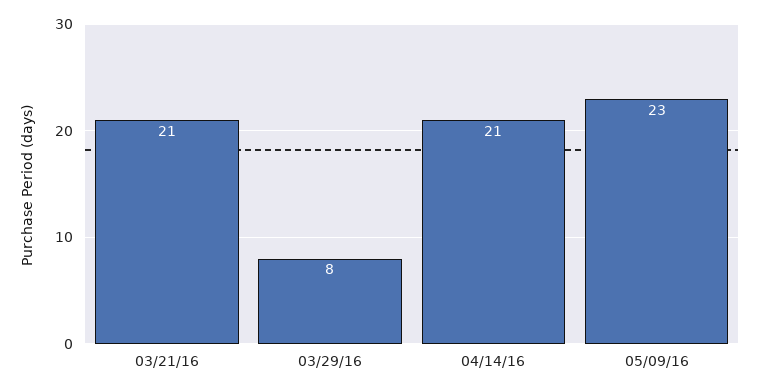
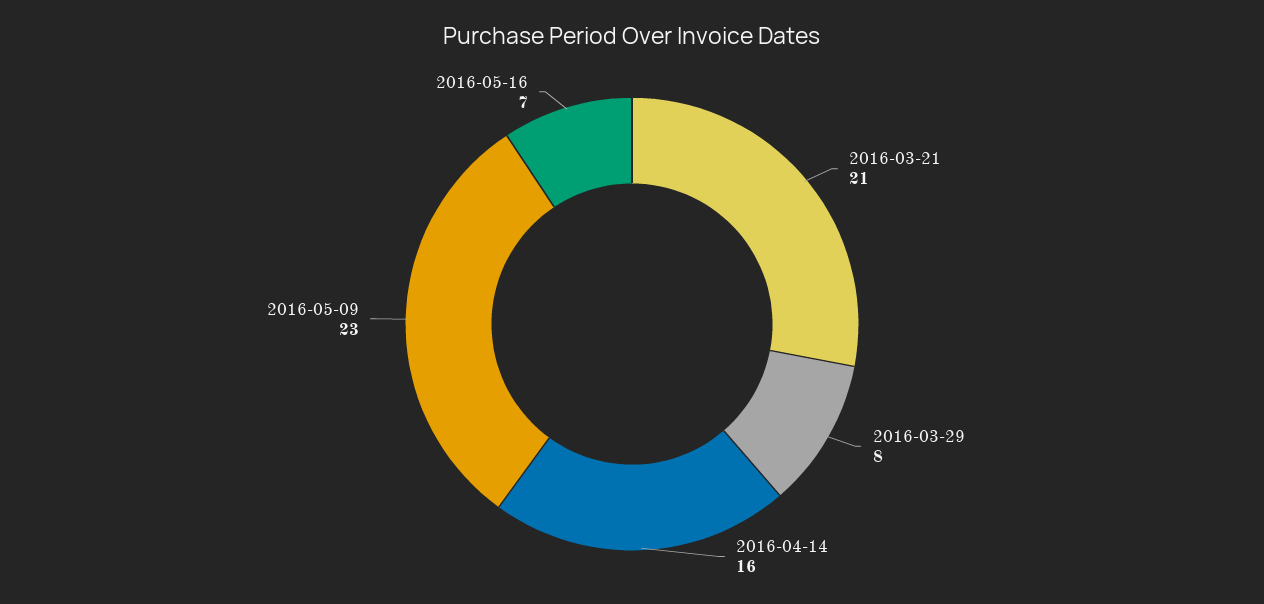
04/14/16: 21 -> 16
2016-05-16: none -> 7

